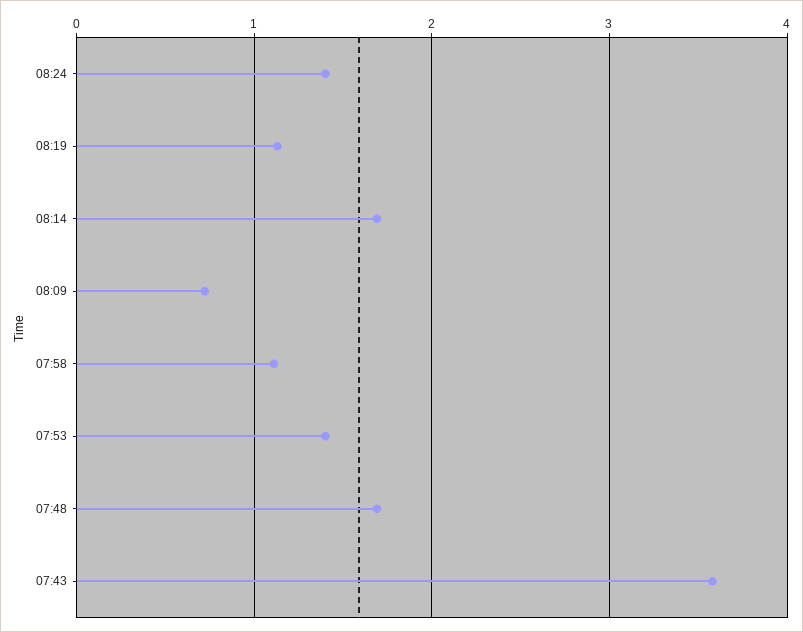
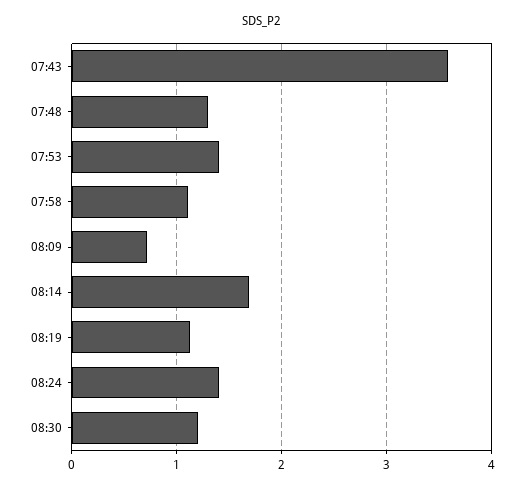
07:48: 1.7 -> 1.3
08:30: none -> 1.2

